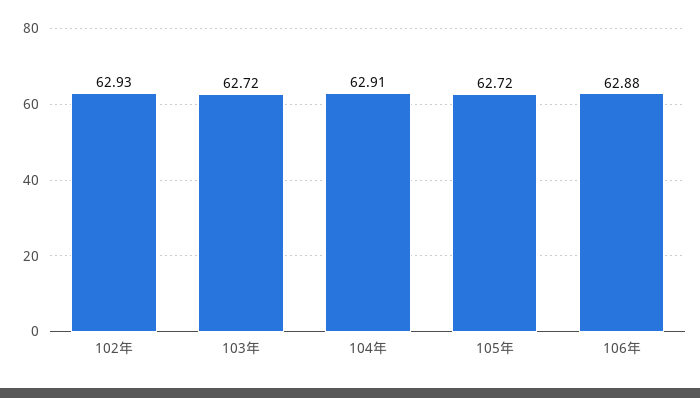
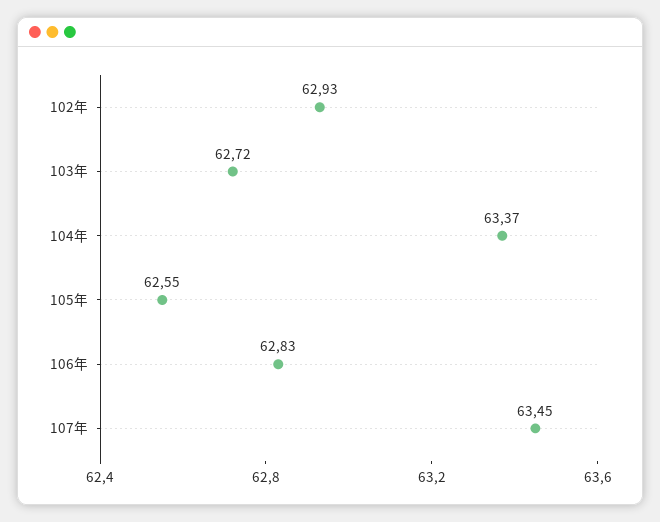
104年: 62.91 -> 63.37
105年: 62.72 -> 62.55
106年: 62.88 -> 62.83
107年: none -> 63.45

